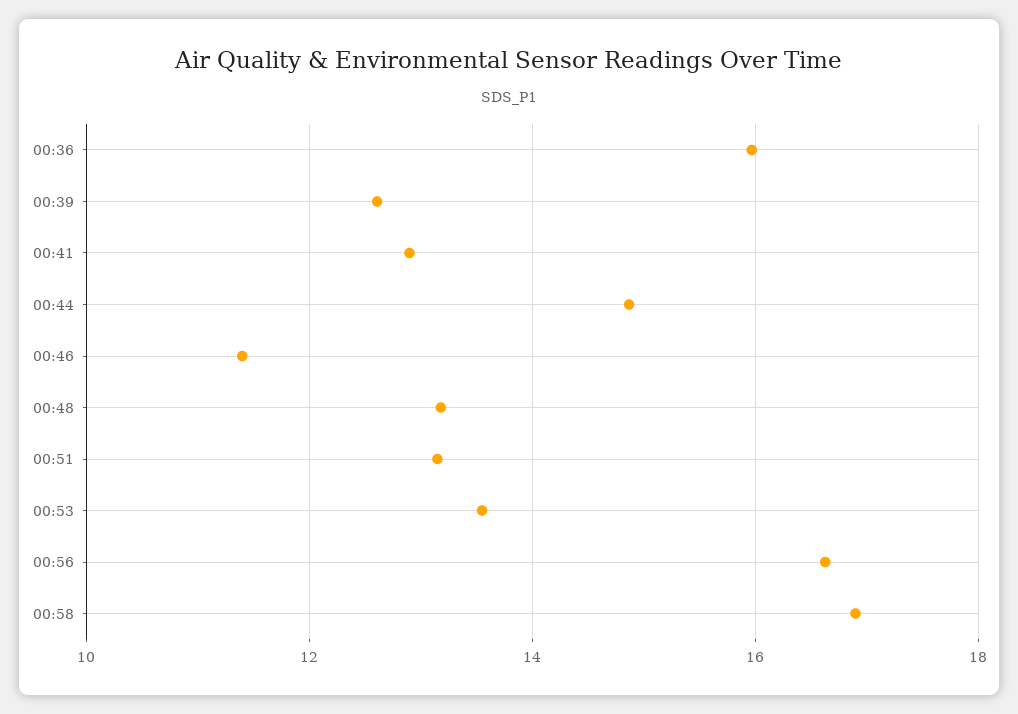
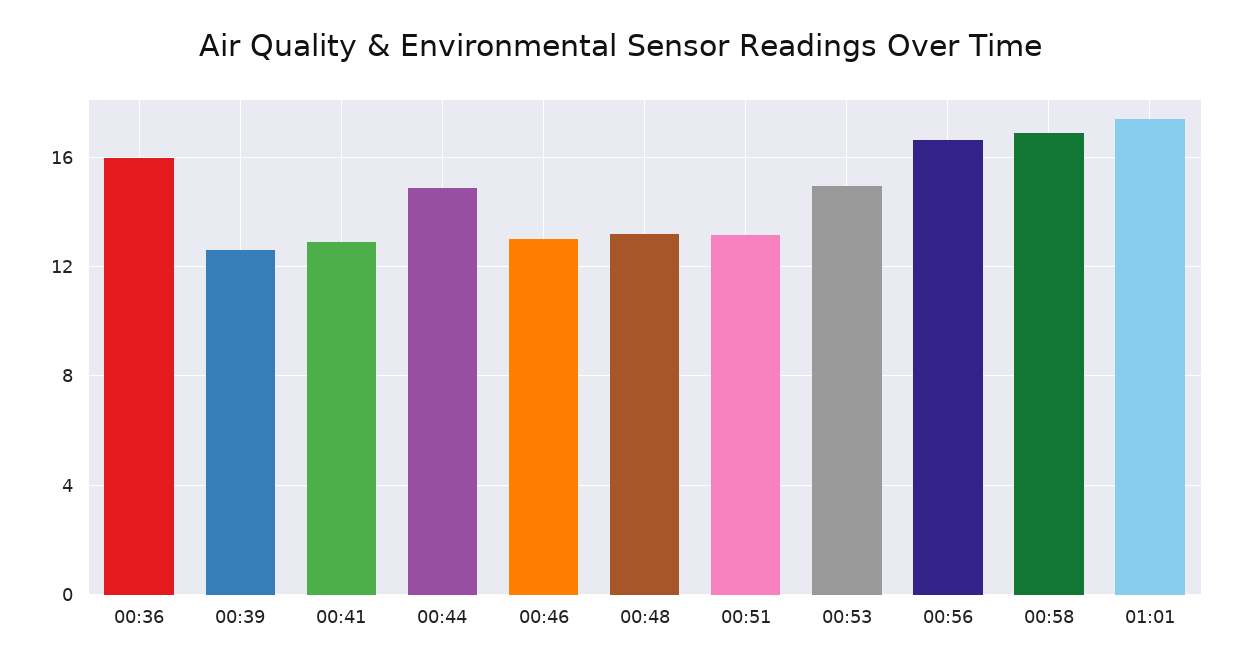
00:46: 11.4 -> 13
00:53: 13.6 -> 15
01:01: none -> 17.5

